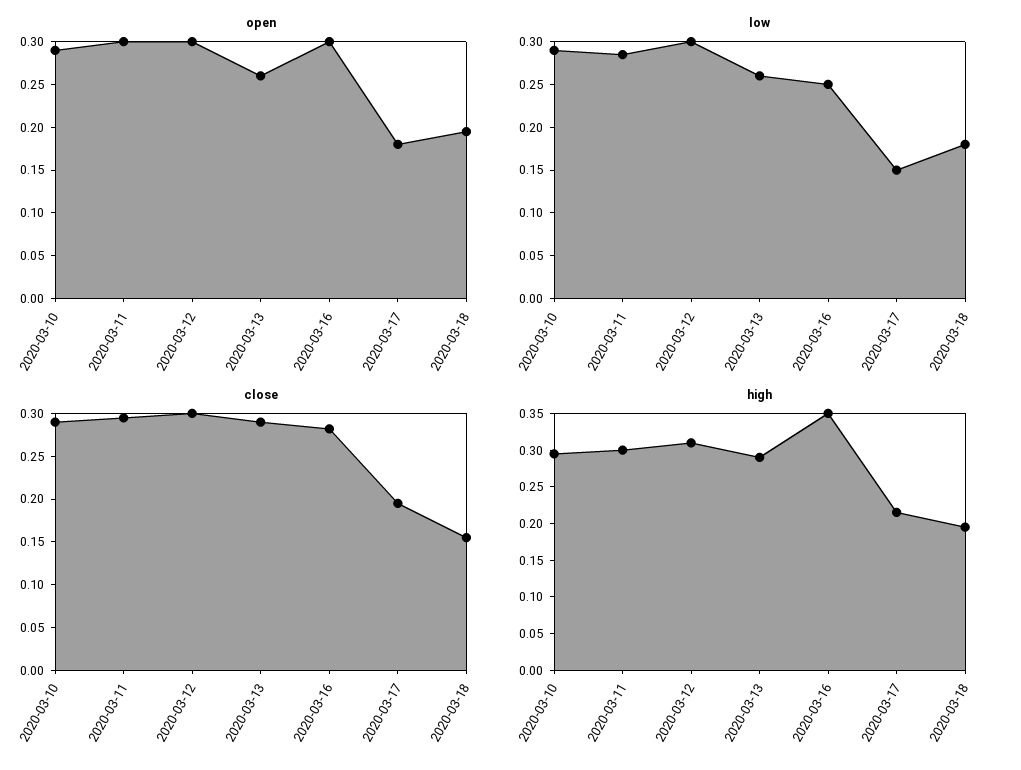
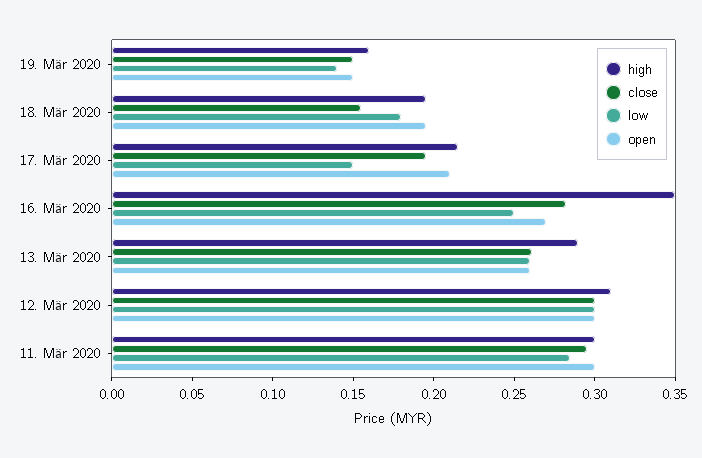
open, 2020-03-10: 0.29 -> none
open, 2020-03-16: 0.3 -> 0.27
open, 2020-03-17: 0.18 -> 0.21
low, 2020-03-10: 0.29 -> none
close, 2020-03-10: 0.29 -> none
close, 2020-03-13: 0.29 -> 0.26
high, 2020-03-10: 0.3 -> none
high, 19. Mär 2020: none -> 0.16
close, 19. Mär 2020: none -> 0.15
low, 19. Mär 2020: none -> 0.14
open, 19. Mär 2020: none -> 0.15

